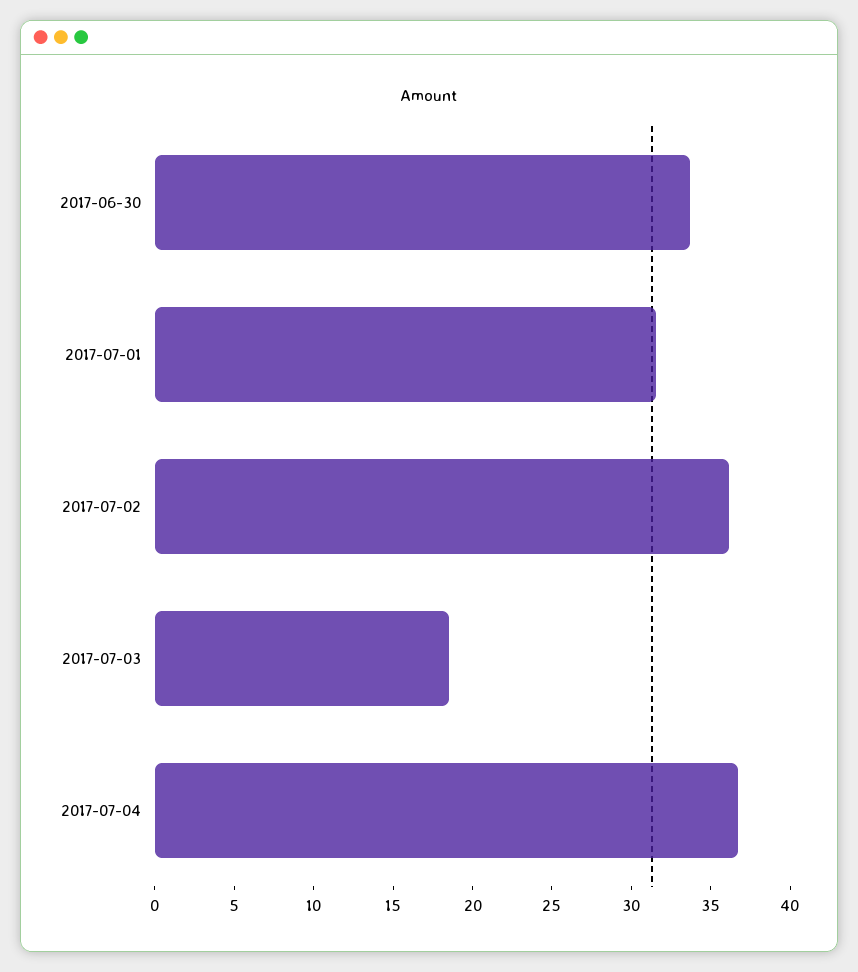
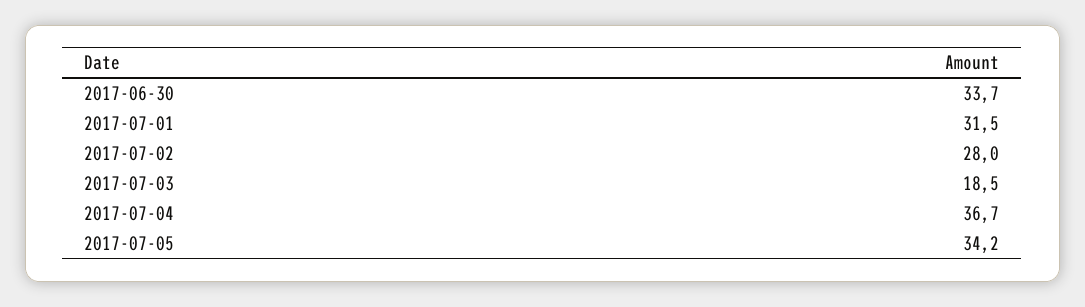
2017-07-02: 36 -> 28
2017-07-05: none -> 34.2

